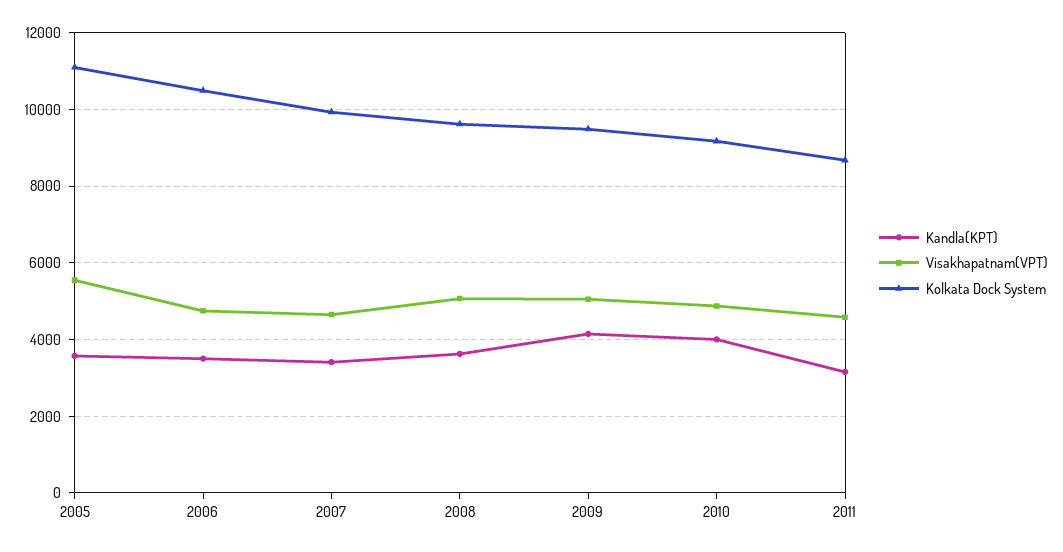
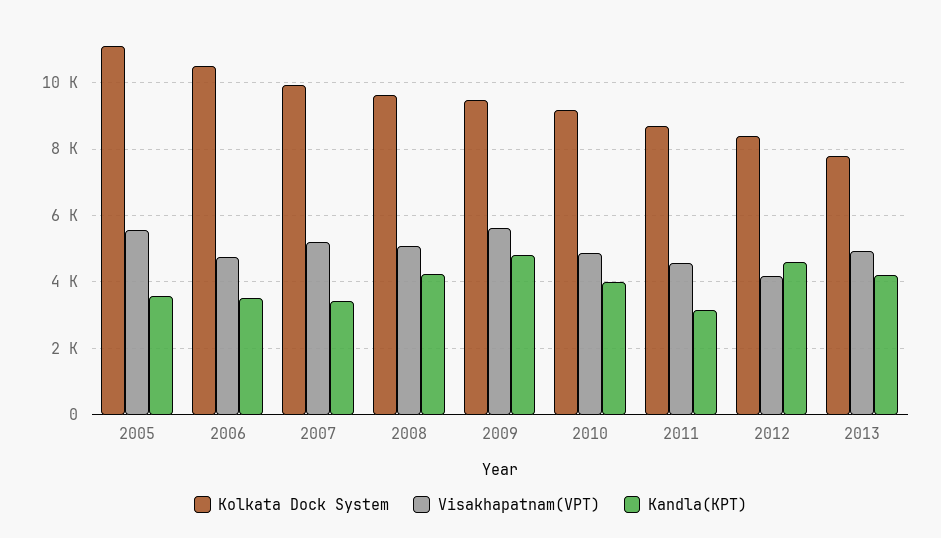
Visakhapatnam(VPT), 2007: 4600 -> 5200
Kandla(KPT), 2008: 3600 -> 4200
Kandla(KPT), 2009: 4200 -> 4800
Visakhapatnam(VPT), 2009: 5000 -> 5600
Kolkata Dock System, 2012: none -> 8400
Visakhapatnam(VPT), 2012: none -> 4200
Kandla(KPT), 2012: none -> 4600
Kolkata Dock System, 2013: none -> 7800
Visakhapatnam(VPT), 2013: none -> 5000
Kandla(KPT), 2013: none -> 4200

